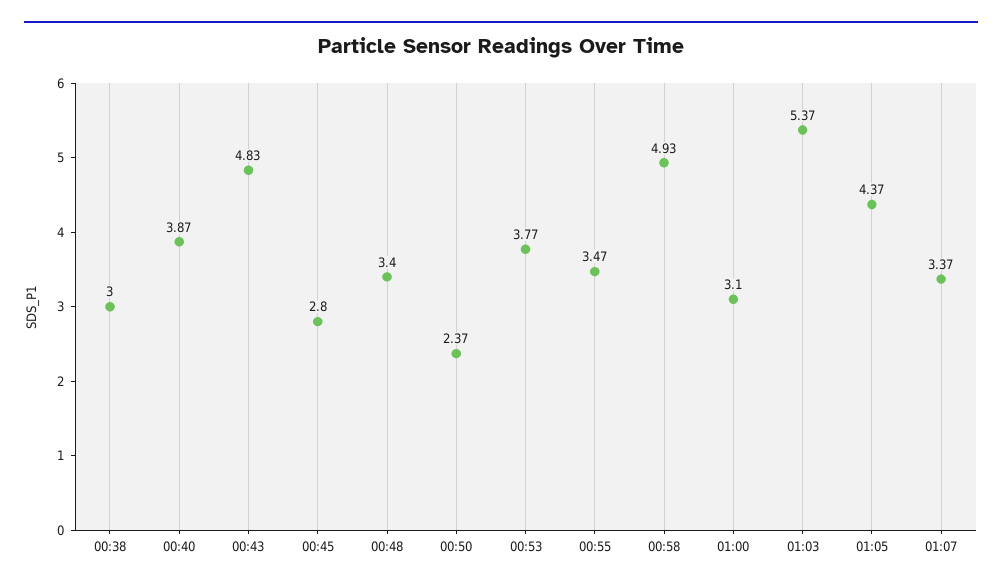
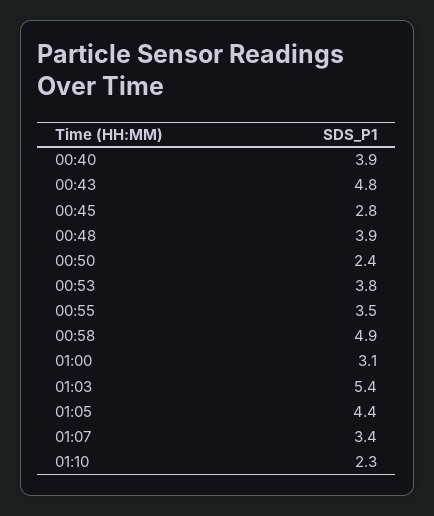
00:38: 3 -> none
00:48: 3.4 -> 3.9
01:10: none -> 2.3

